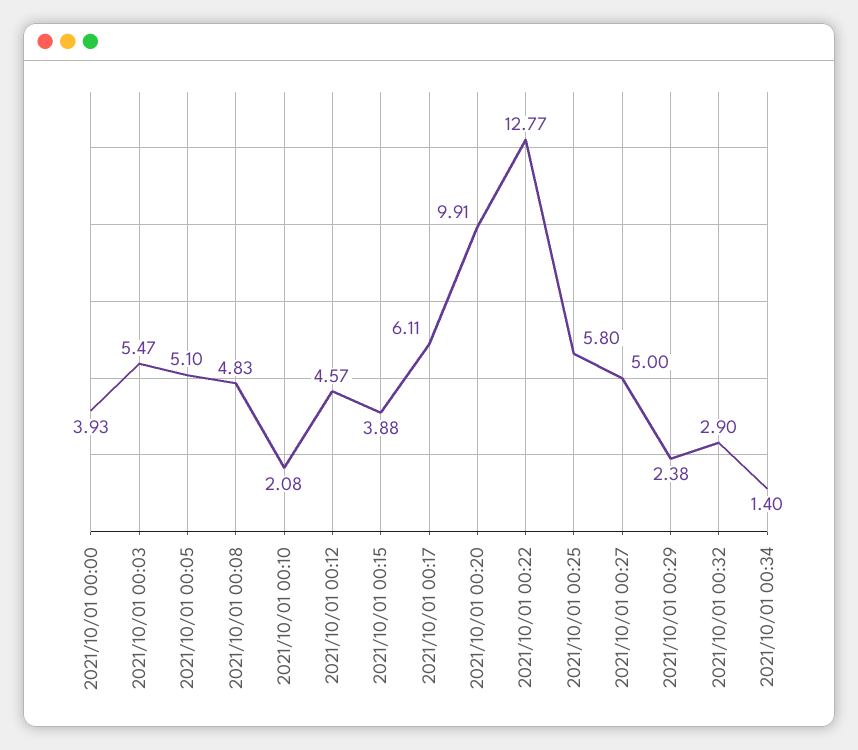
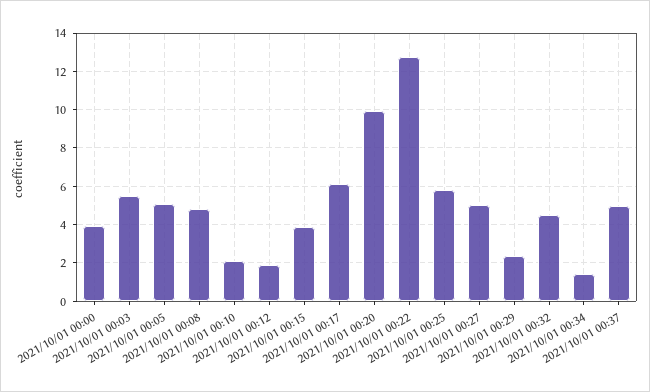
2021/10/01 00:12: 4.57 -> 2
2021/10/01 00:32: 2.9 -> 4.5
2021/10/01 00:37: none -> 5

